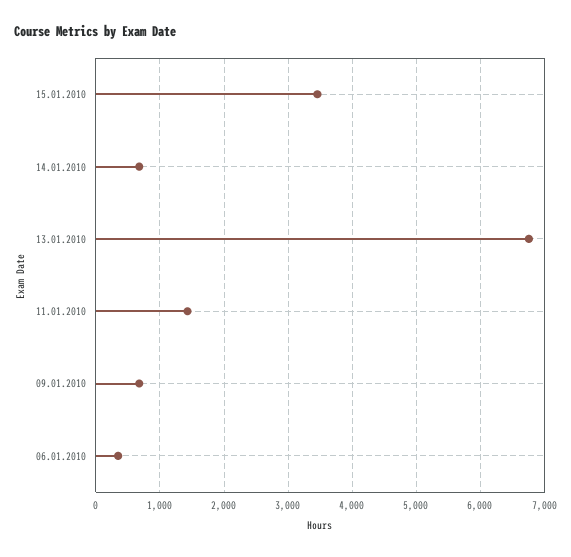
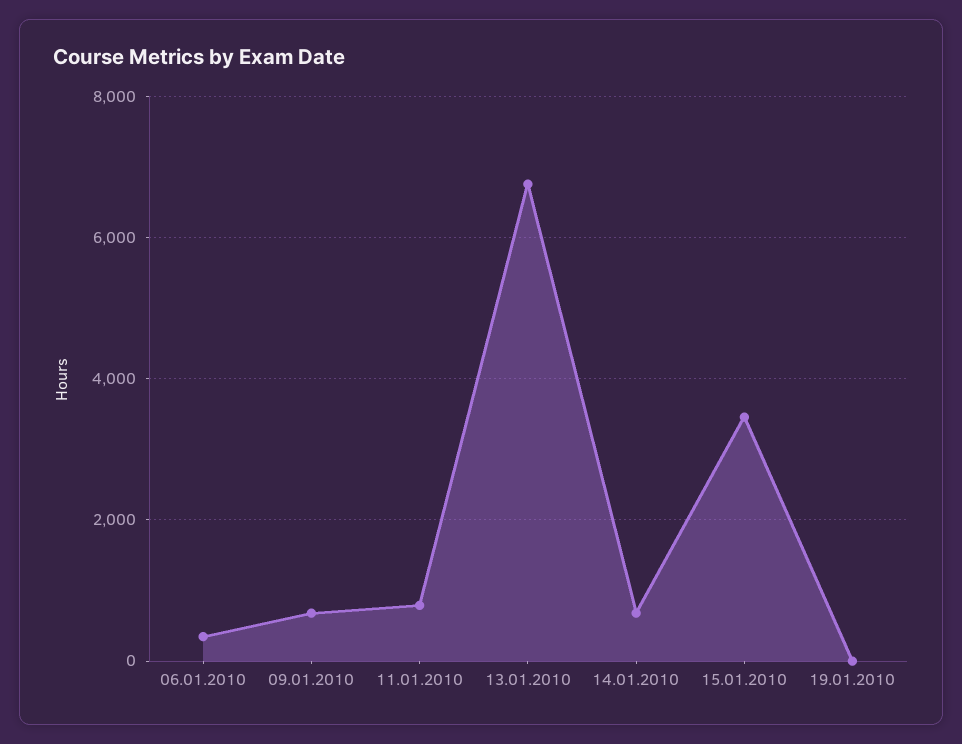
11.01.2010: 1400 -> 800
19.01.2010: none -> 0

